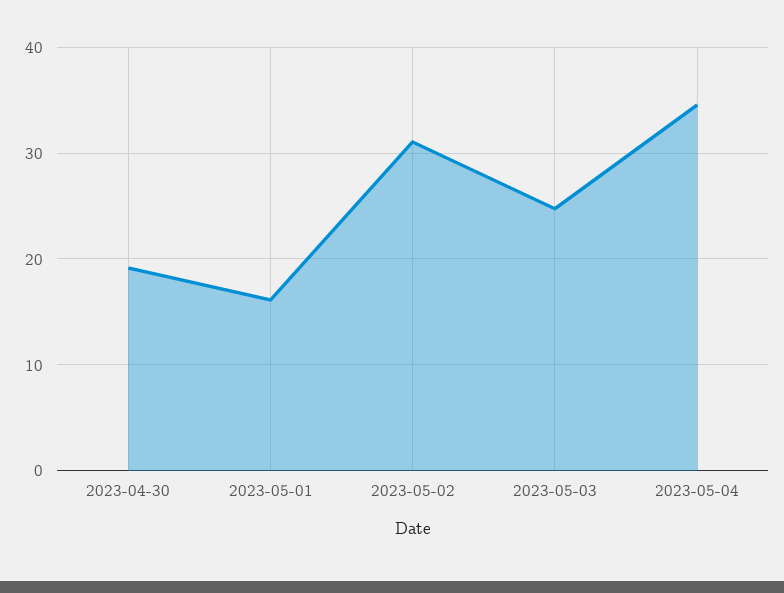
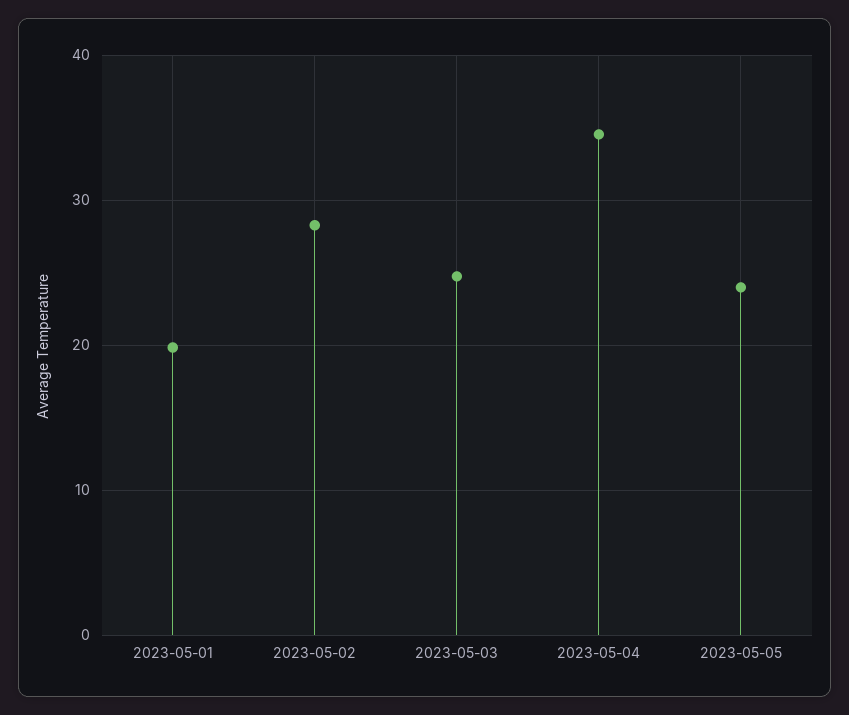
2023-04-30: 19 -> none
2023-05-01: 16 -> 20
2023-05-02: 31 -> 28
2023-05-05: none -> 24

